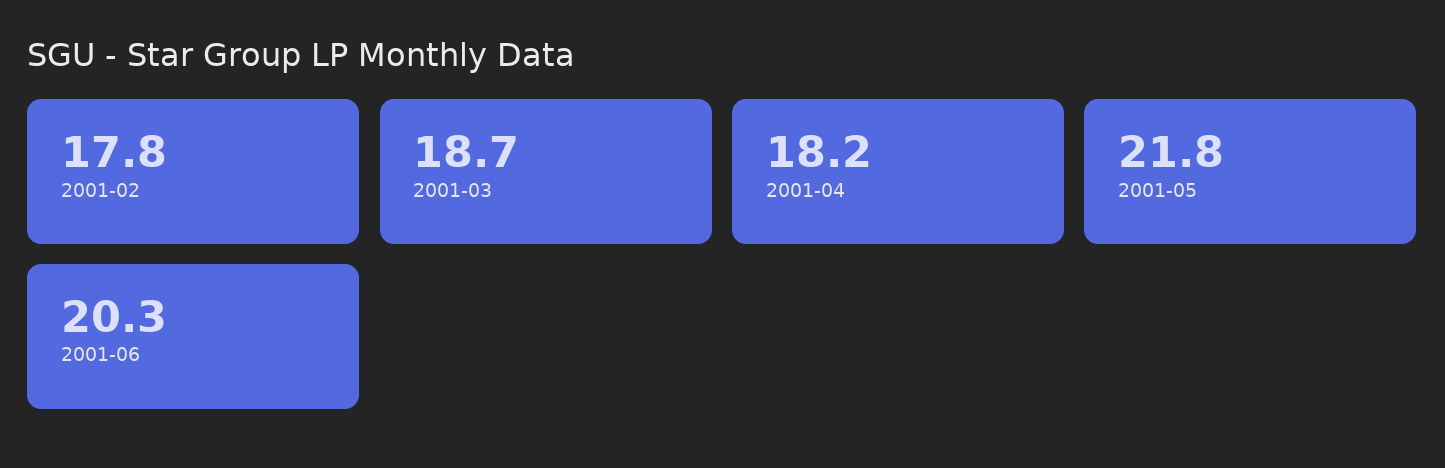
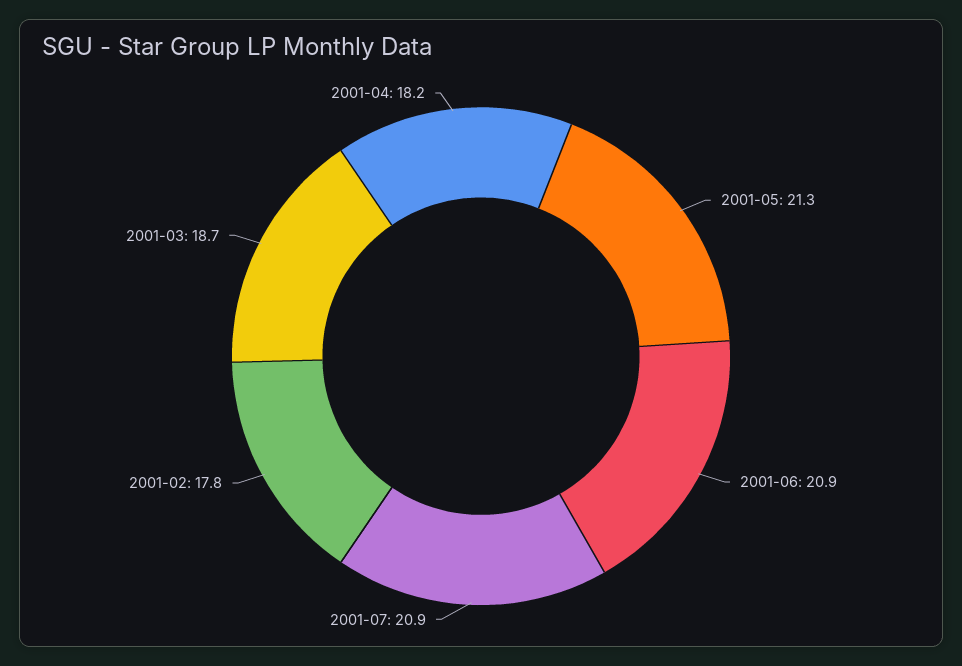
2001-05: 21.8 -> 21.3
2001-06: 20.3 -> 20.9
2001-07: none -> 20.9

